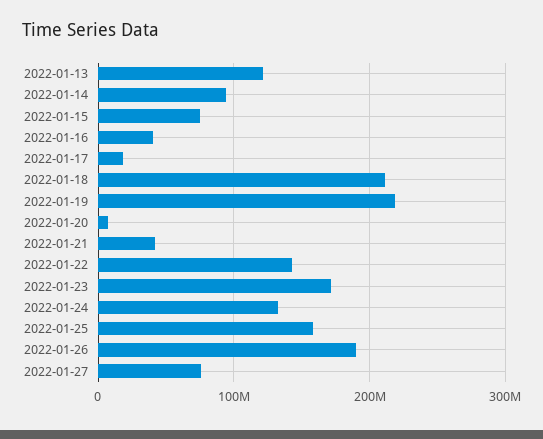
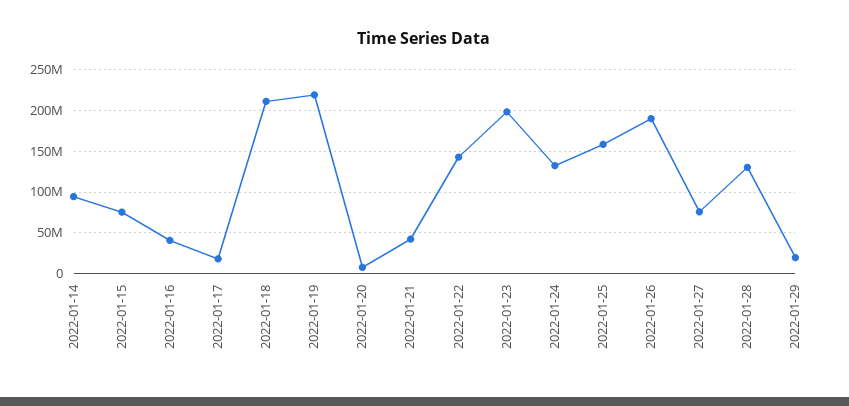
2022-01-13: 120000000 -> none
2022-01-23: 170000000 -> 200000000
2022-01-28: none -> 130000000
2022-01-29: none -> 20000000

